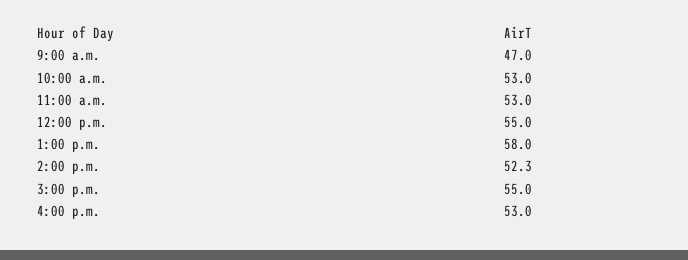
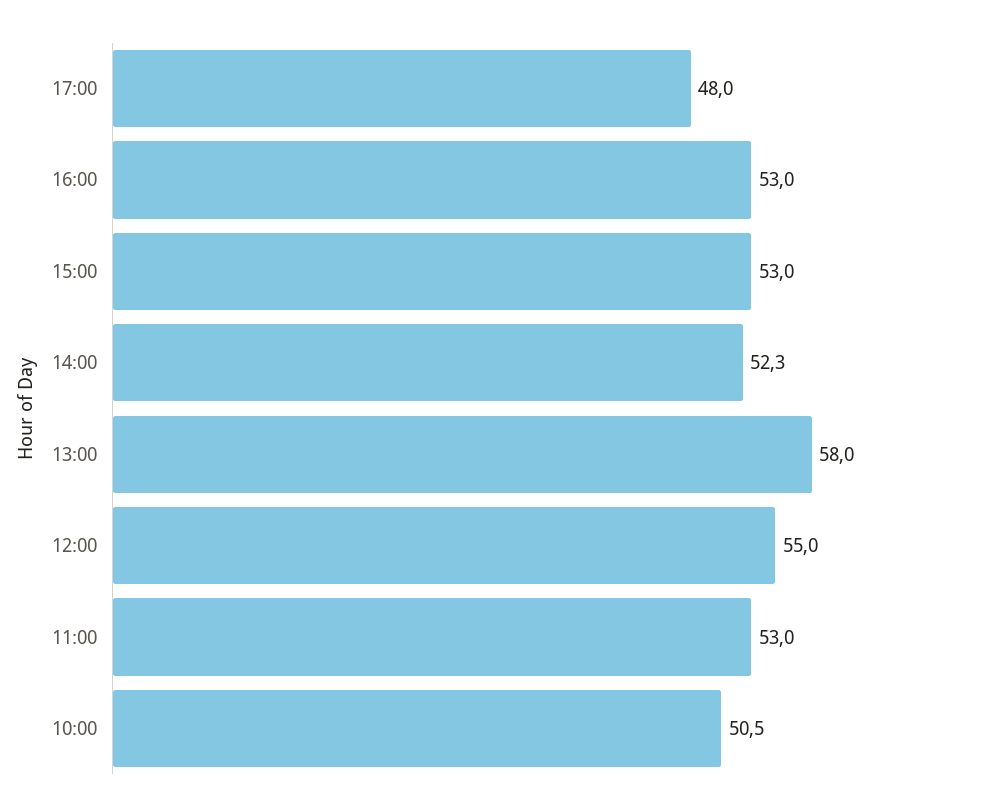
9:00 a.m.: 47 -> none
10:00 a.m.: 53 -> 50.5
3:00 p.m.: 55 -> 53
17:00: none -> 48

